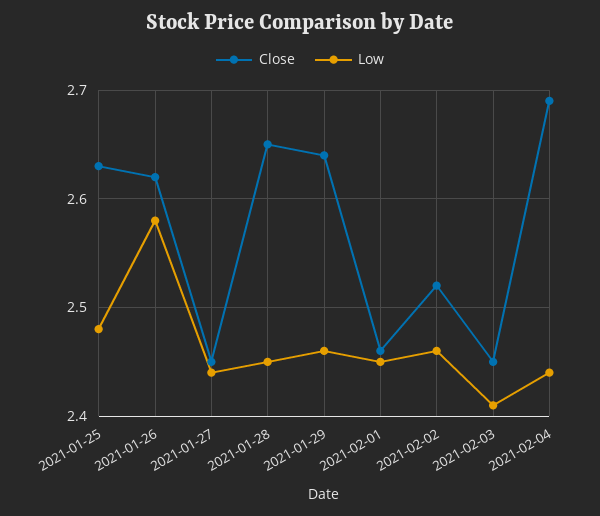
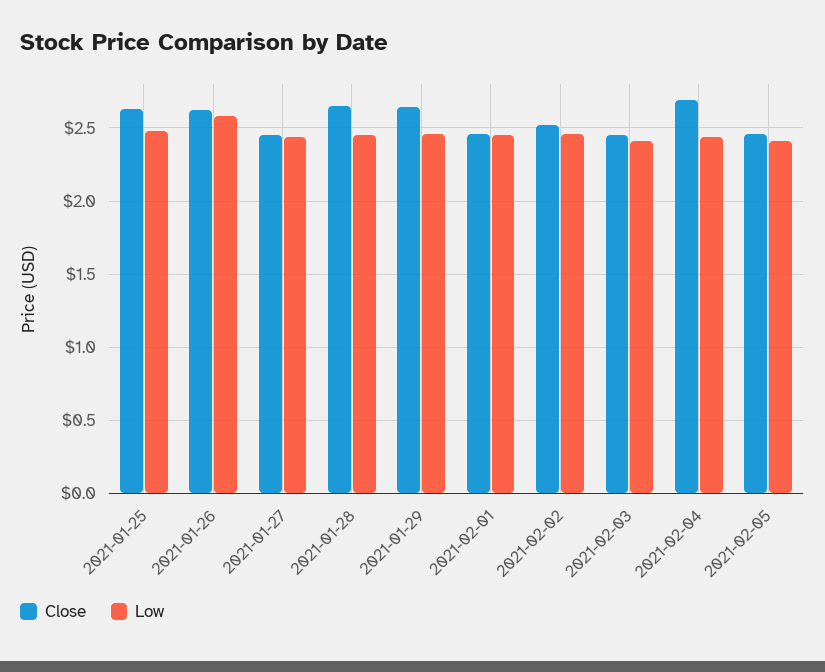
Close, 2021-02-05: none -> 2.45
Low, 2021-02-05: none -> 2.4

